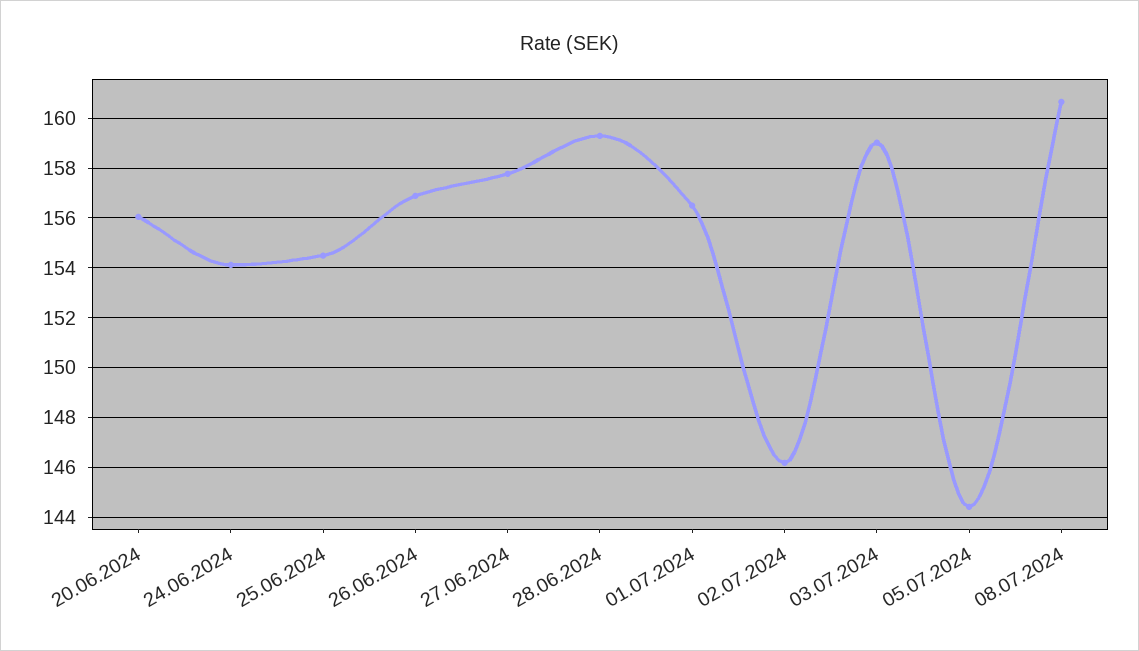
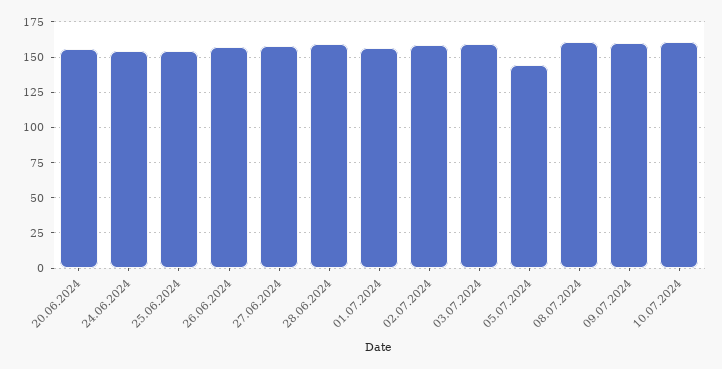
02.07.2024: 146.25 -> 160
09.07.2024: none -> 160
10.07.2024: none -> 160

